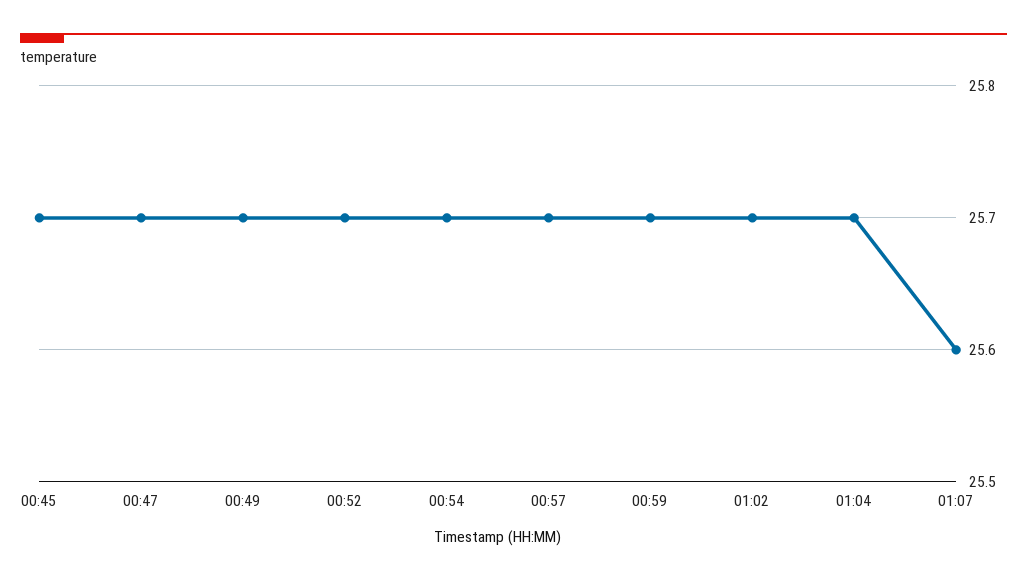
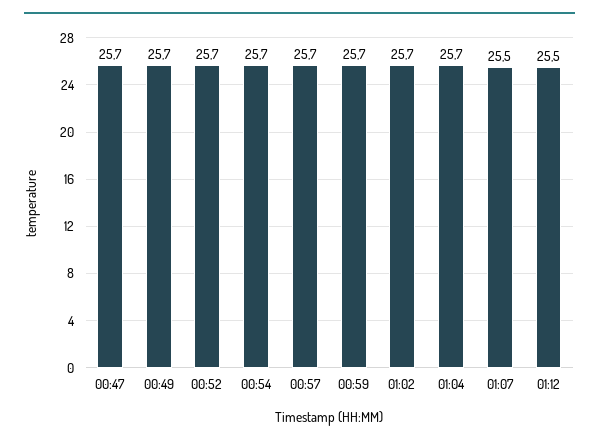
00:45: 25.7 -> none
01:07: 25.6 -> 25.5
01:12: none -> 25.5

